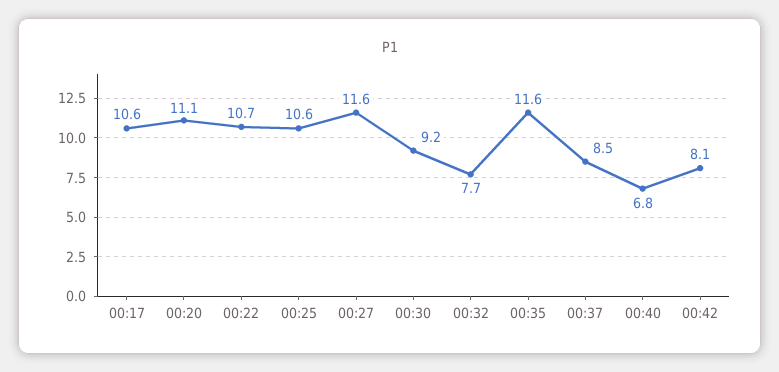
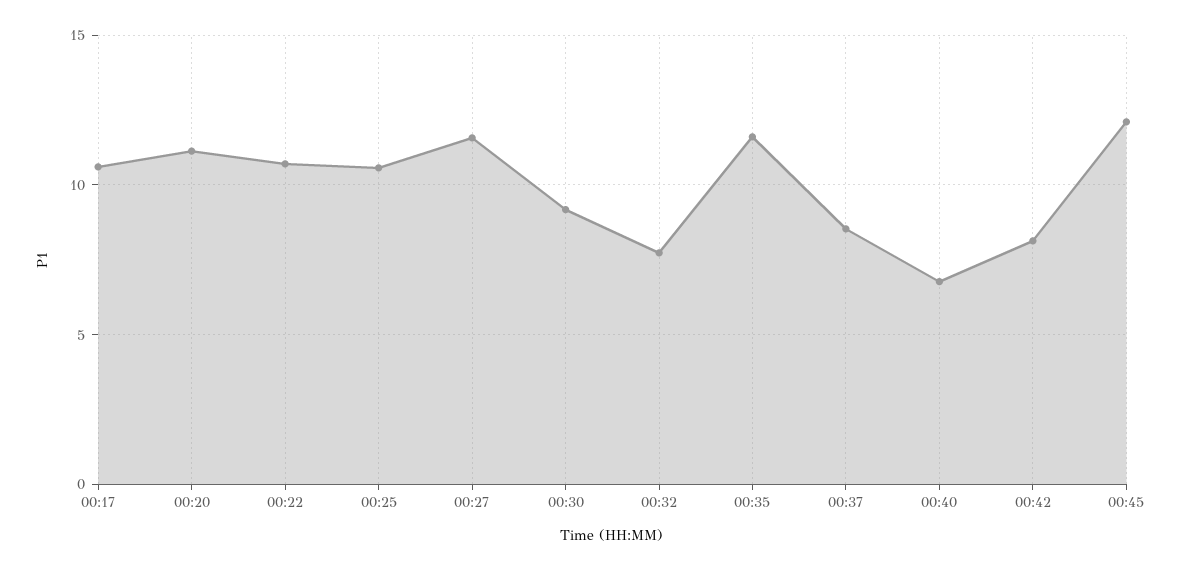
00:45: none -> 12

